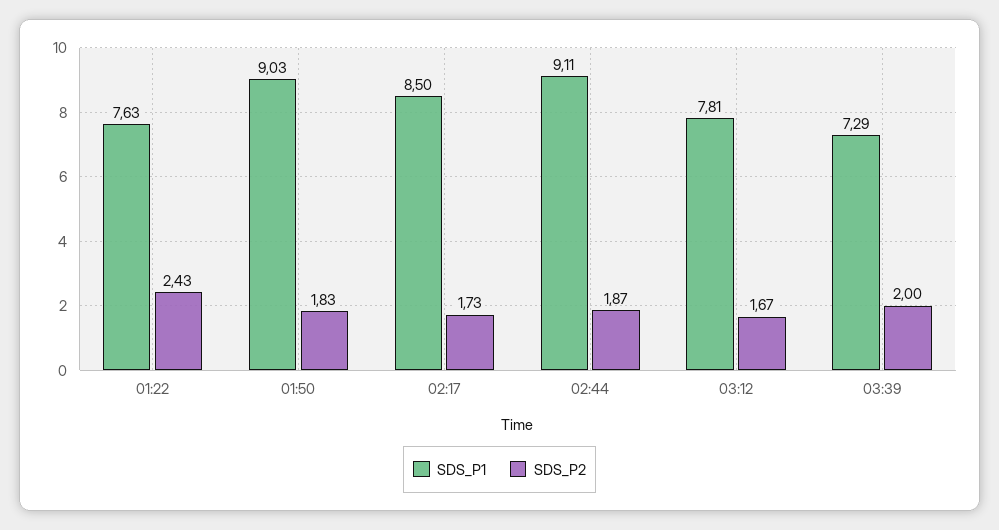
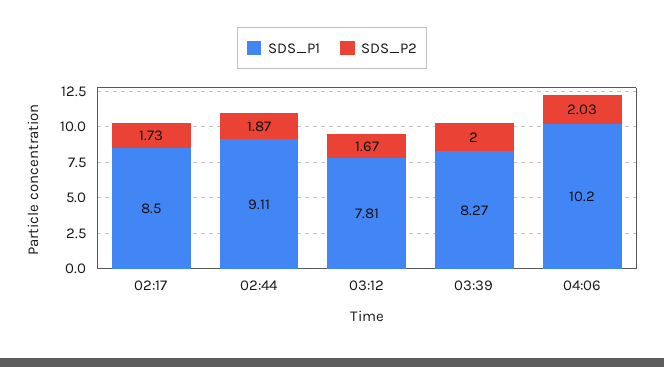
SDS_P1, 01:22: 7.63 -> none
SDS_P2, 01:22: 2.43 -> none
SDS_P1, 01:50: 9.03 -> none
SDS_P2, 01:50: 1.83 -> none
SDS_P1, 03:39: 7.29 -> 8.27
SDS_P1, 04:06: none -> 10.2
SDS_P2, 04:06: none -> 2.03

